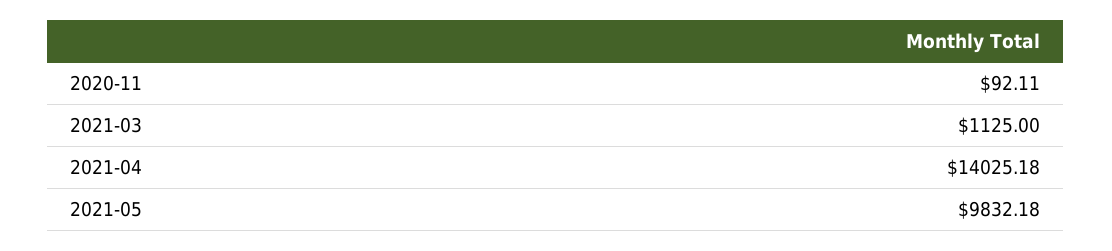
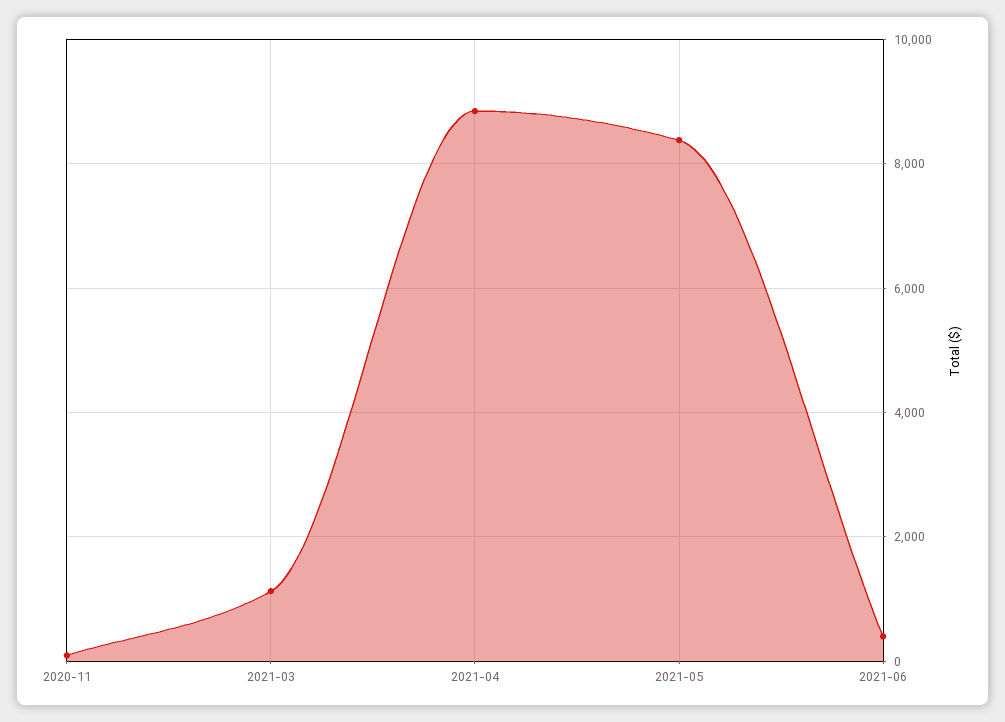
2021-04: 14025.18 -> 8800
2021-05: 9832.18 -> 8400
2021-06: none -> 400

